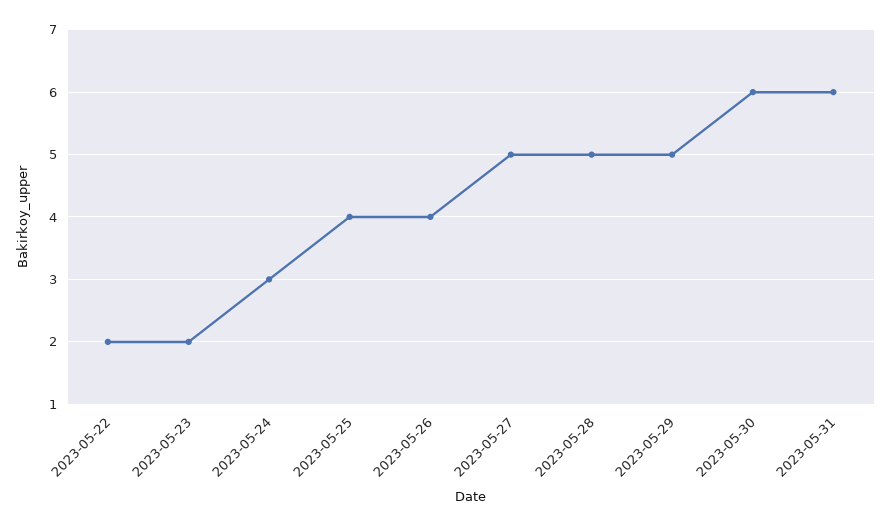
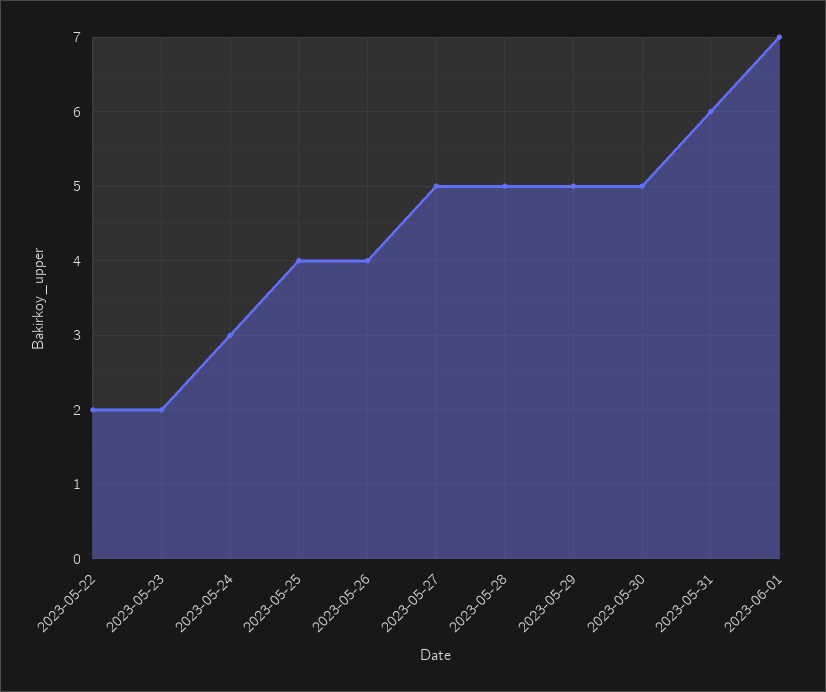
2023-05-30: 6 -> 5
2023-06-01: none -> 7

